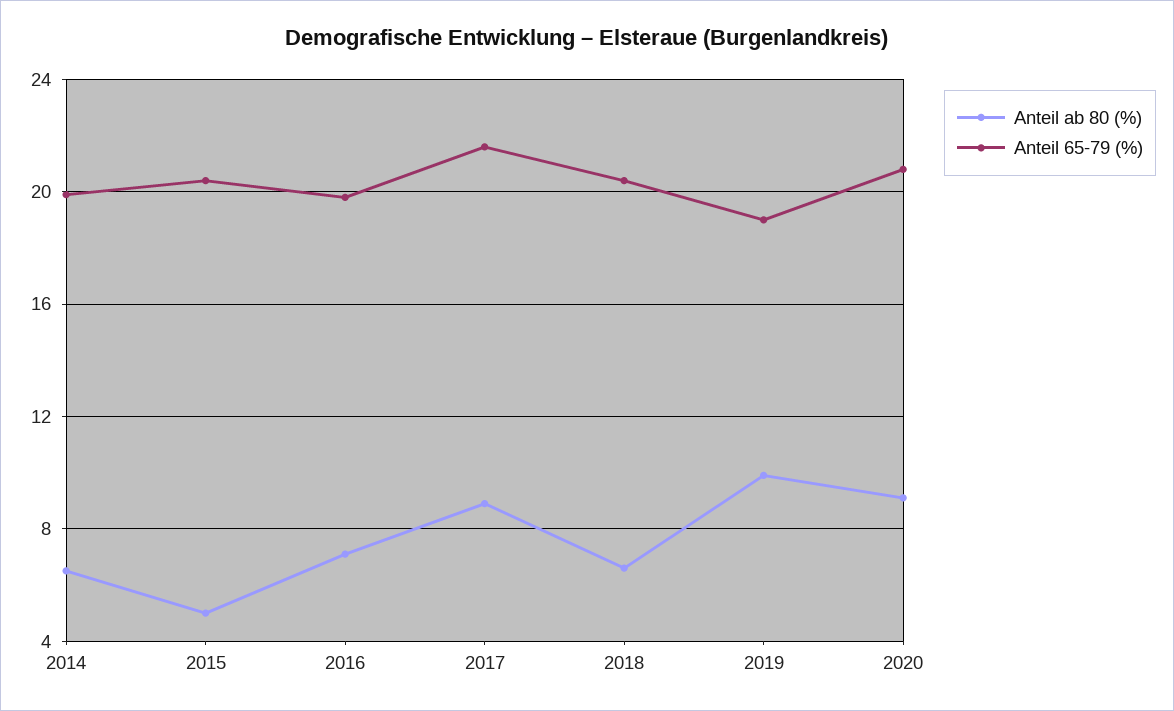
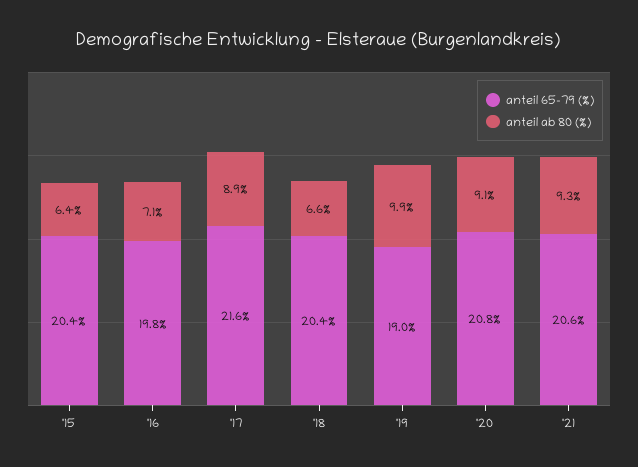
Anteil ab 80 (%), 2014: 6.5 -> none
Anteil 65-79 (%), 2014: 20 -> none
Anteil ab 80 (%), 2015: 5 -> 6.4
Anteil 65-79 (%), '21: none -> 20.6
Anteil ab 80 (%), '21: none -> 9.3

